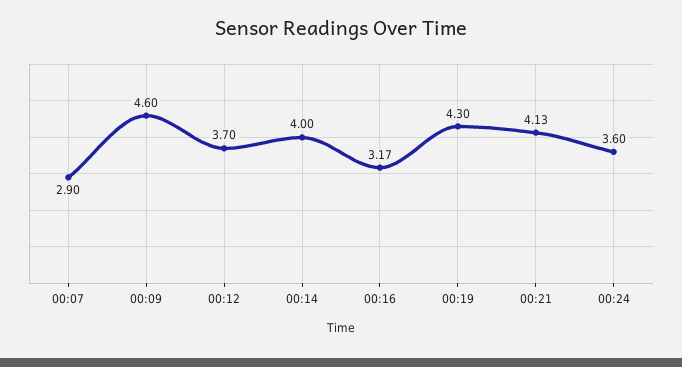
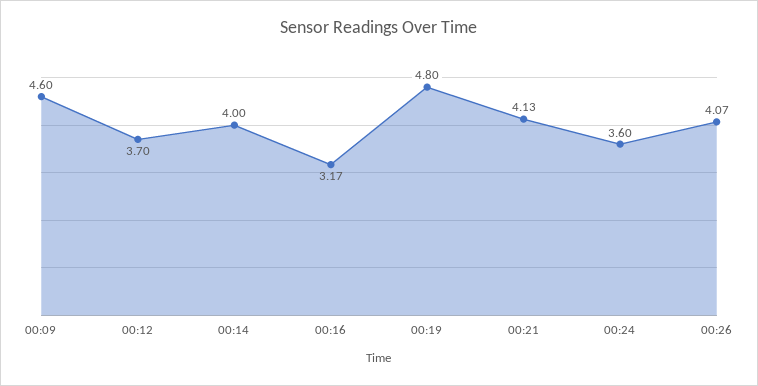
00:07: 2.9 -> none
00:19: 4.3 -> 4.8
00:26: none -> 4.07

